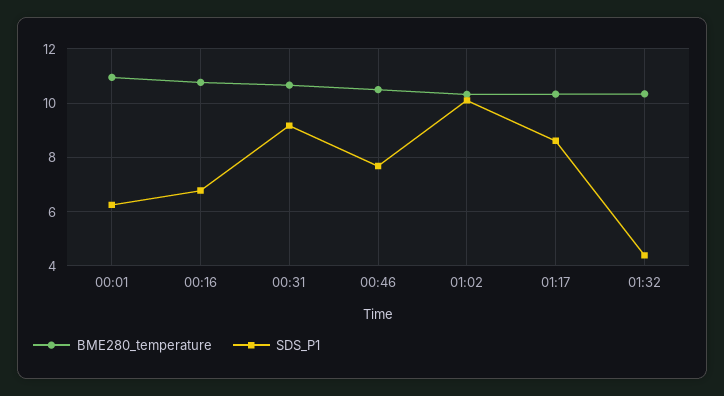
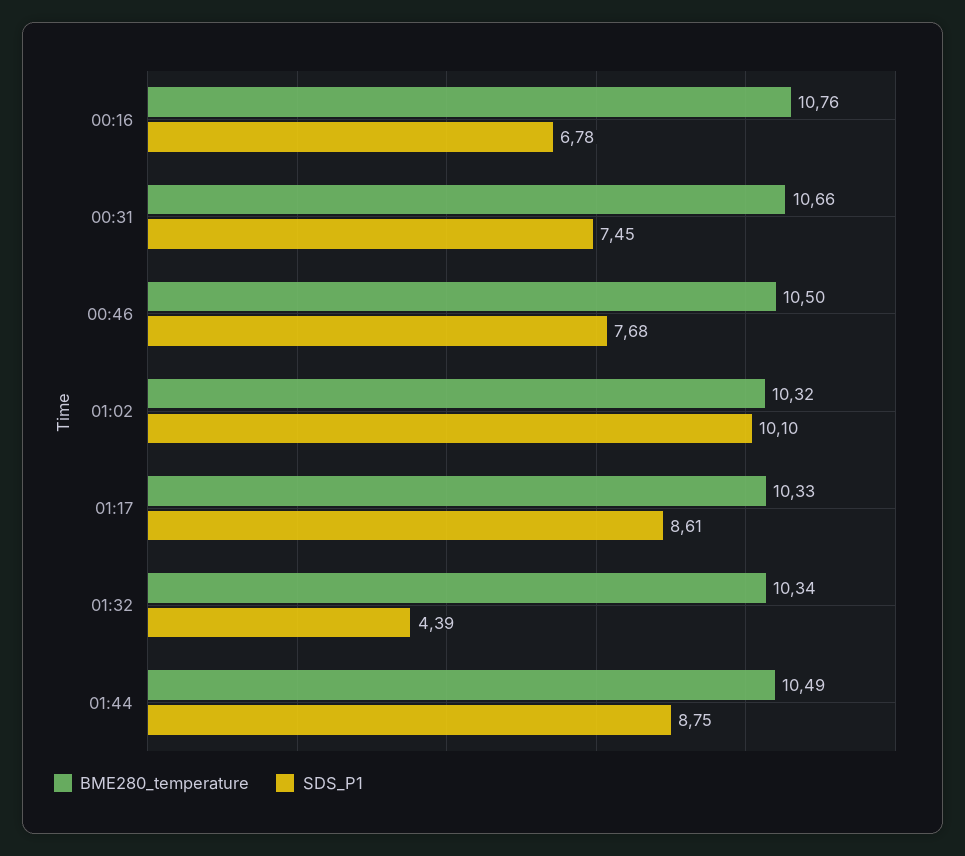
BME280_temperature, 00:01: 11 -> none
SDS_P1, 00:01: 6.25 -> none
SDS_P1, 00:31: 9.25 -> 7.45
BME280_temperature, 01:44: none -> 10.49
SDS_P1, 01:44: none -> 8.75

